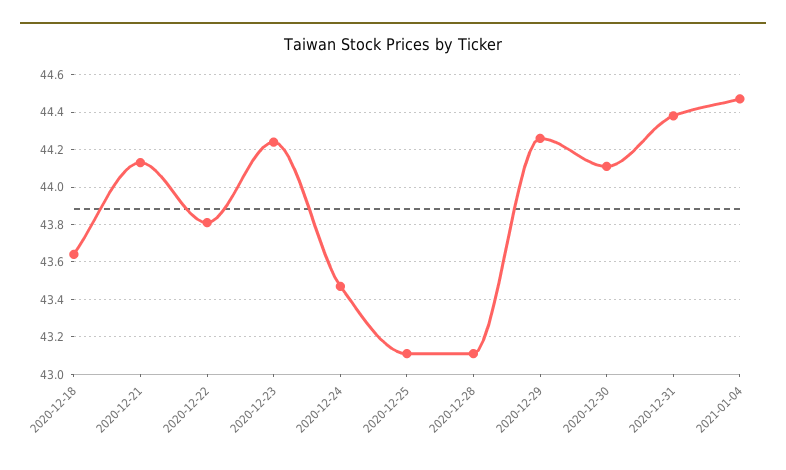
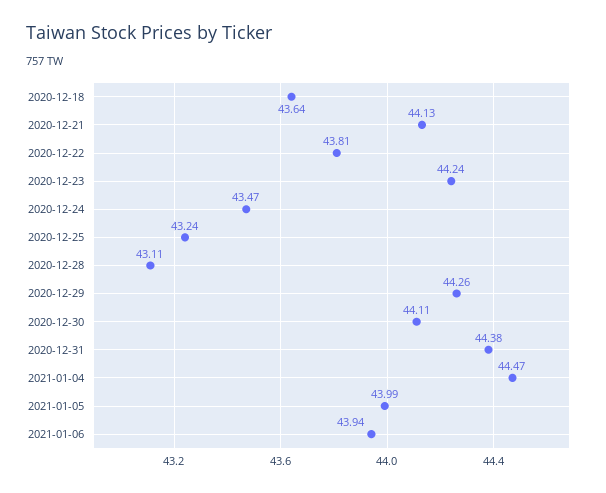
2020-12-25: 43.1 -> 43.24
2021-01-05: none -> 43.99
2021-01-06: none -> 43.94

